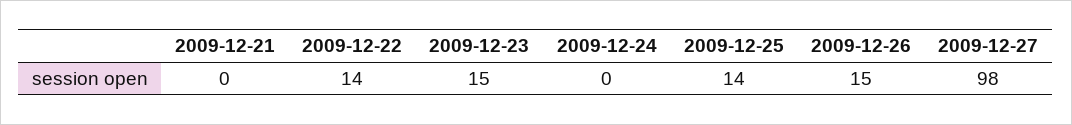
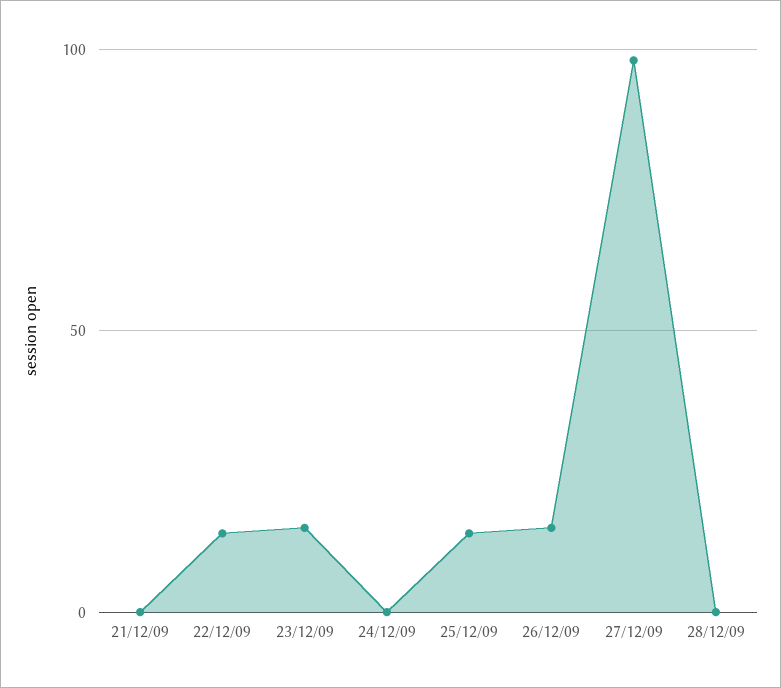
28/12/09: none -> 0

